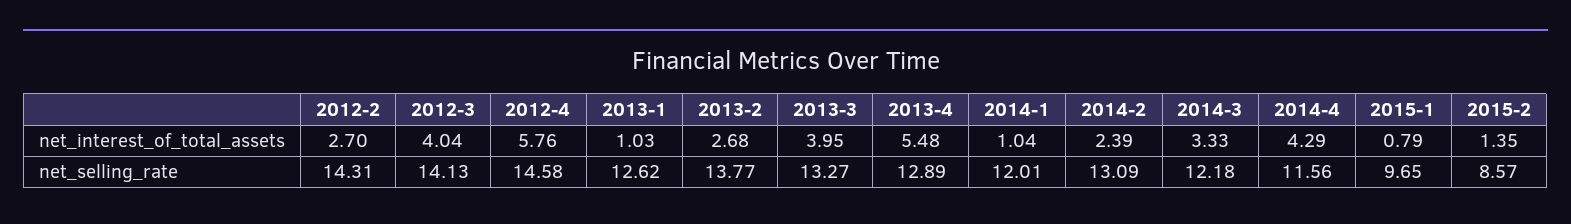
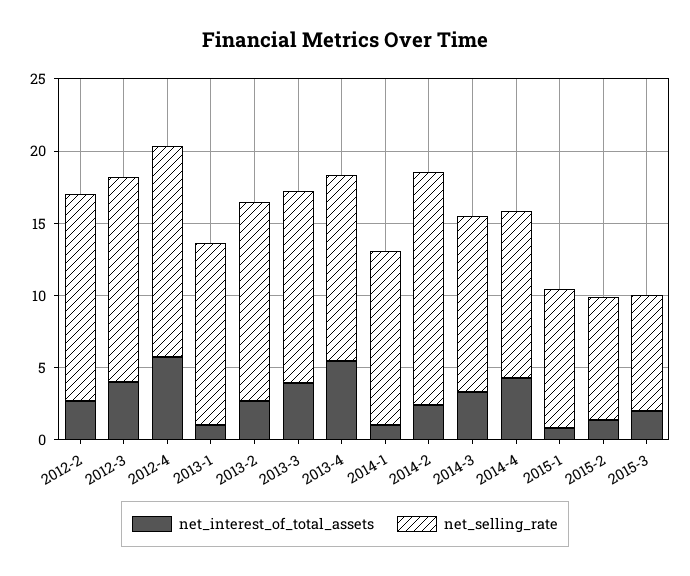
net_selling_rate, 2014-2: 13.09 -> 16
net_interest_of_total_assets, 2015-3: none -> 2
net_selling_rate, 2015-3: none -> 8

